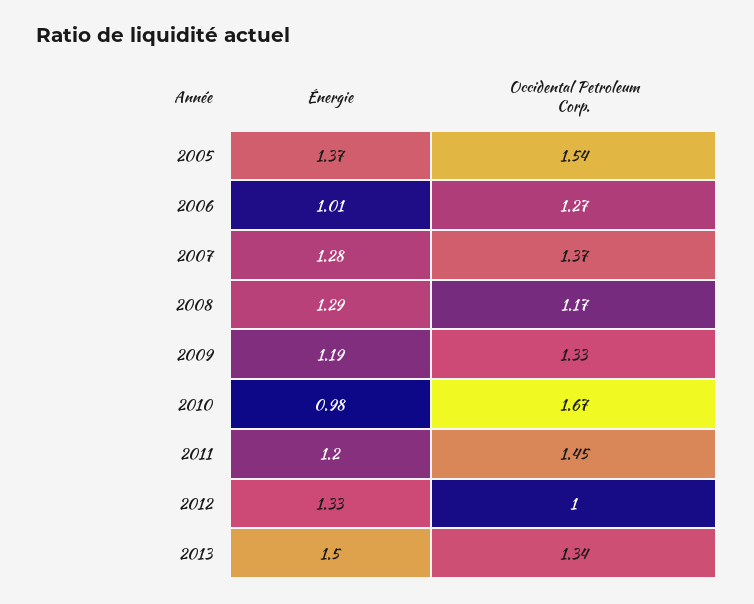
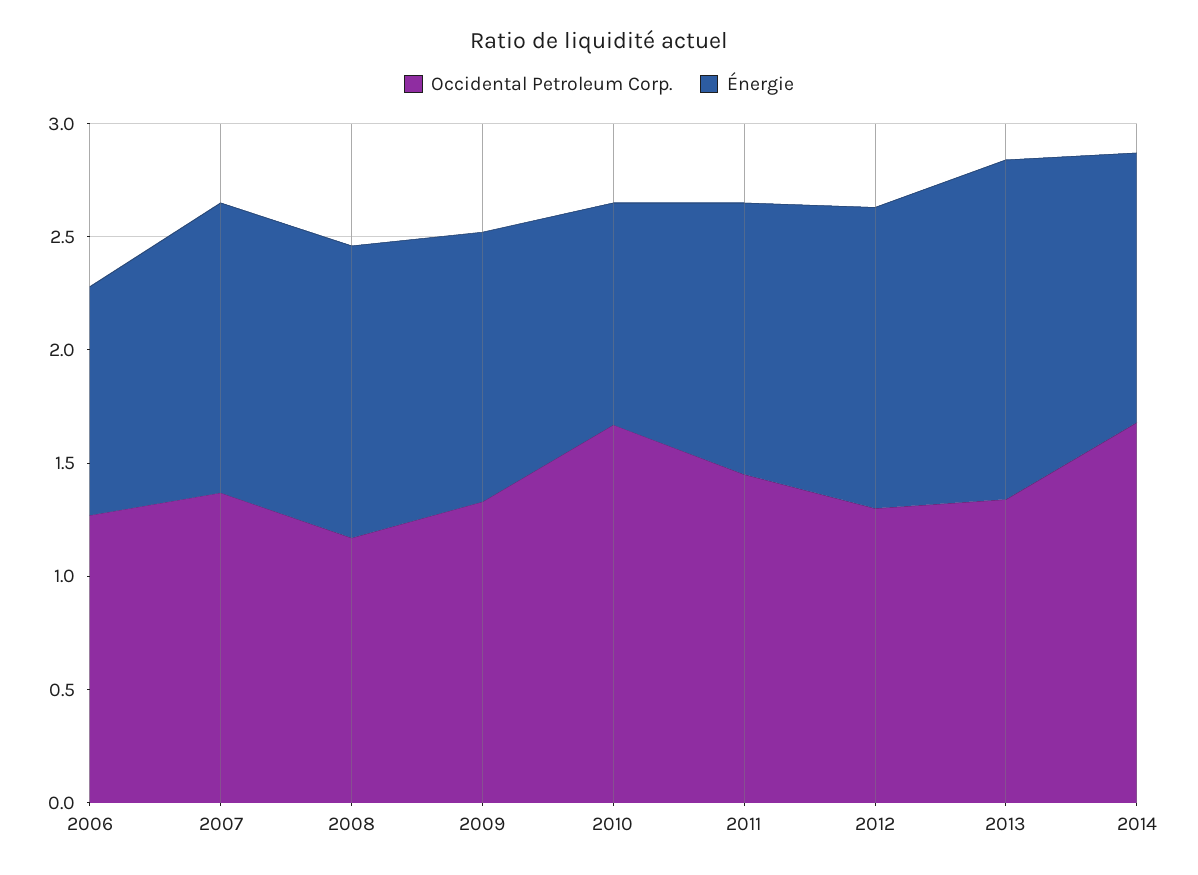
Énergie, 2005: 1.37 -> none
Occidental Petroleum Corp., 2005: 1.54 -> none
Occidental Petroleum Corp., 2012: 1 -> 1.3
Occidental Petroleum Corp., 2014: none -> 1.7
Énergie, 2014: none -> 1.2

